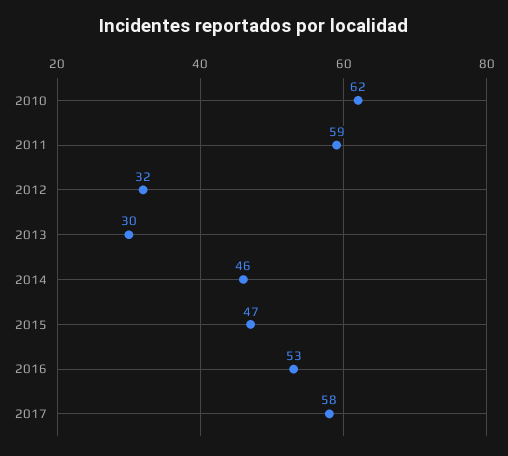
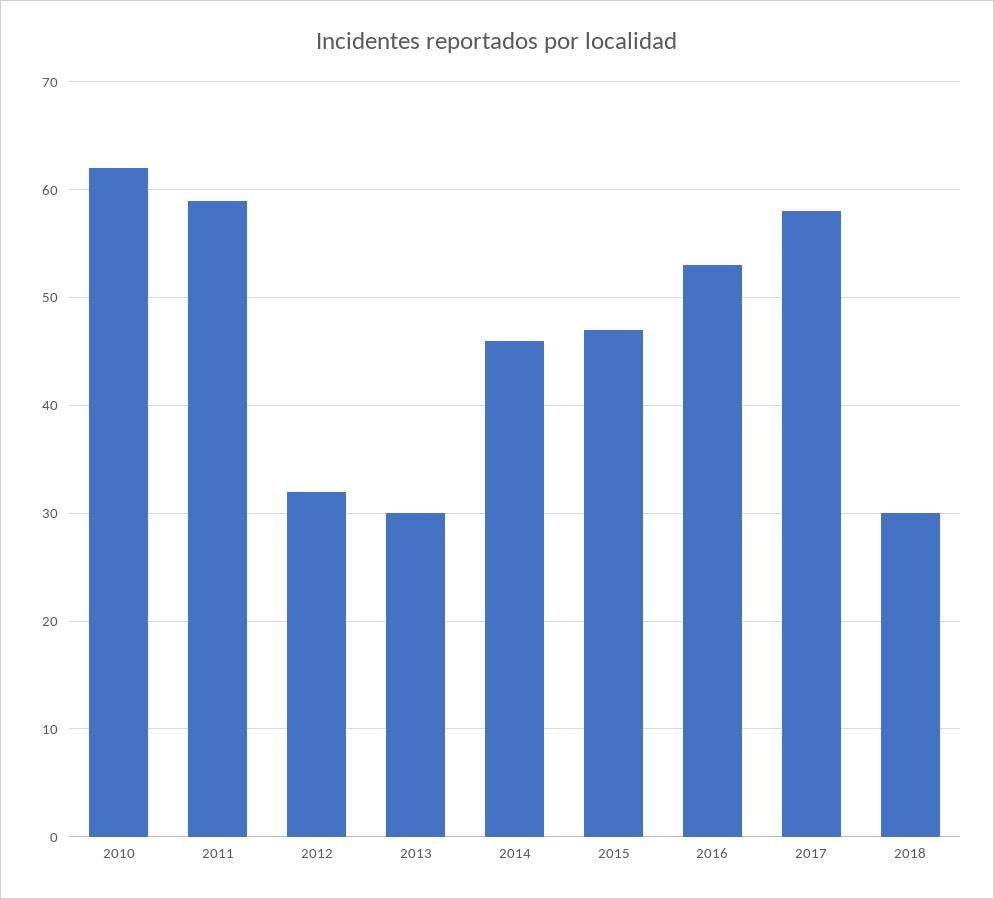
2018: none -> 30

